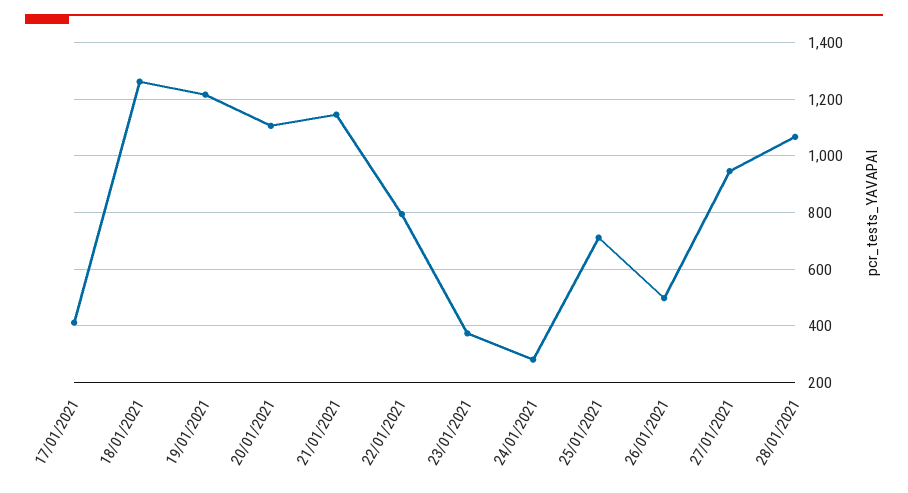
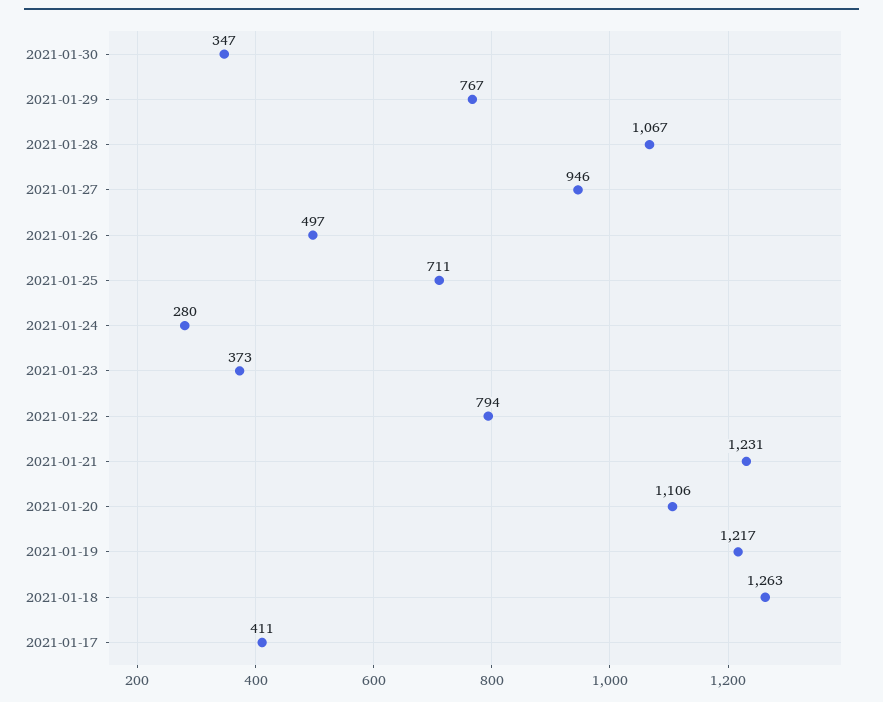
21/01/2021: 1150 -> 1231
2021-01-30: none -> 347
2021-01-29: none -> 767

